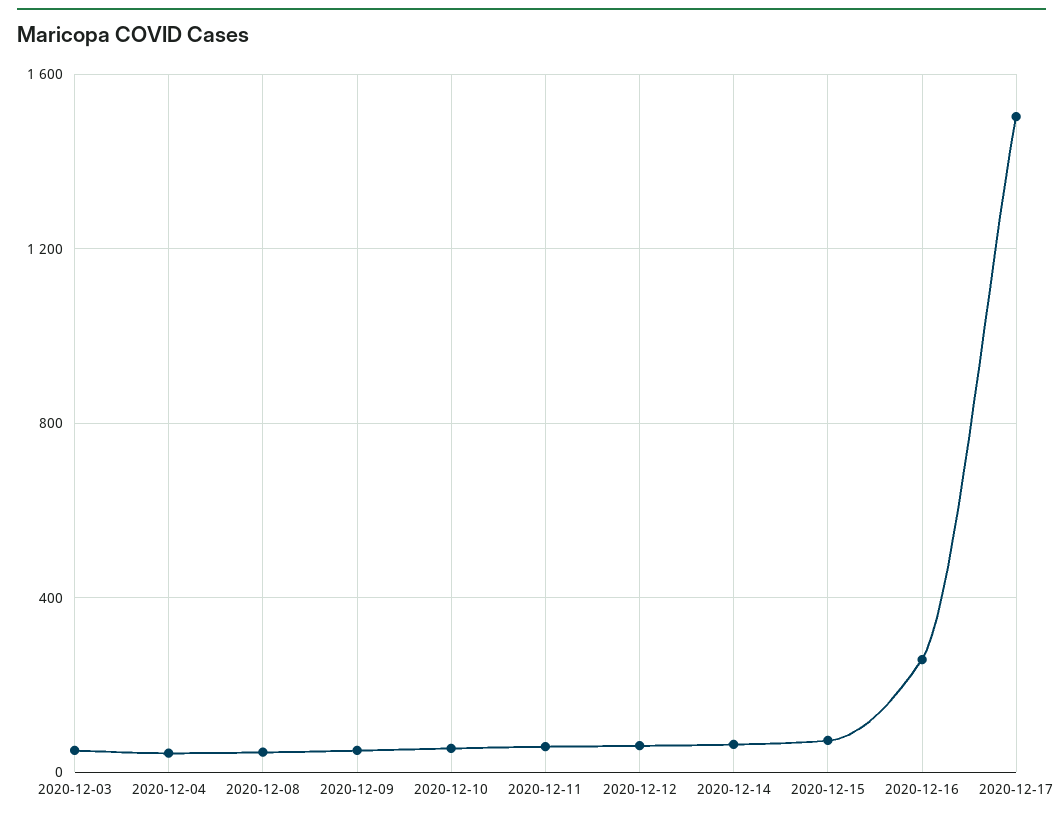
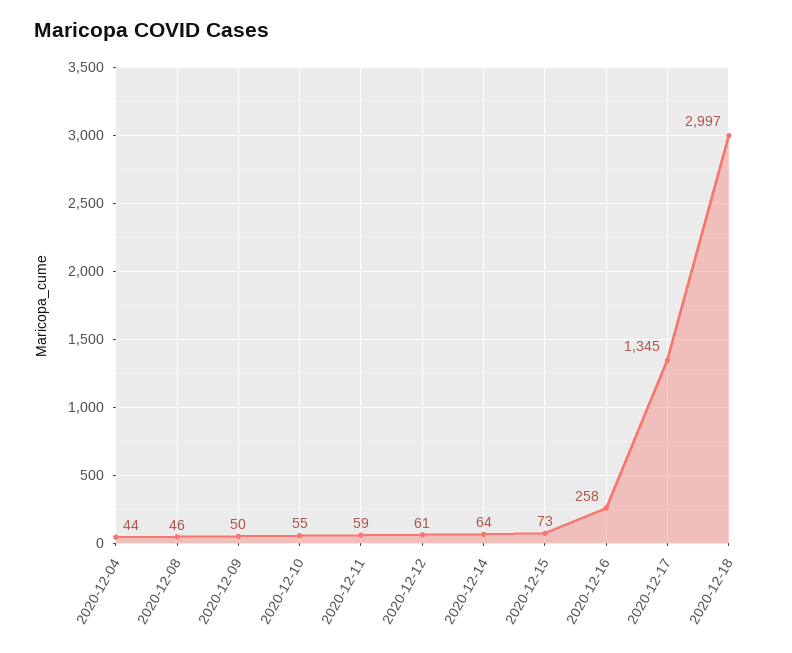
2020-12-03: 50 -> none
2020-12-17: 1500 -> 1345
2020-12-18: none -> 2997

